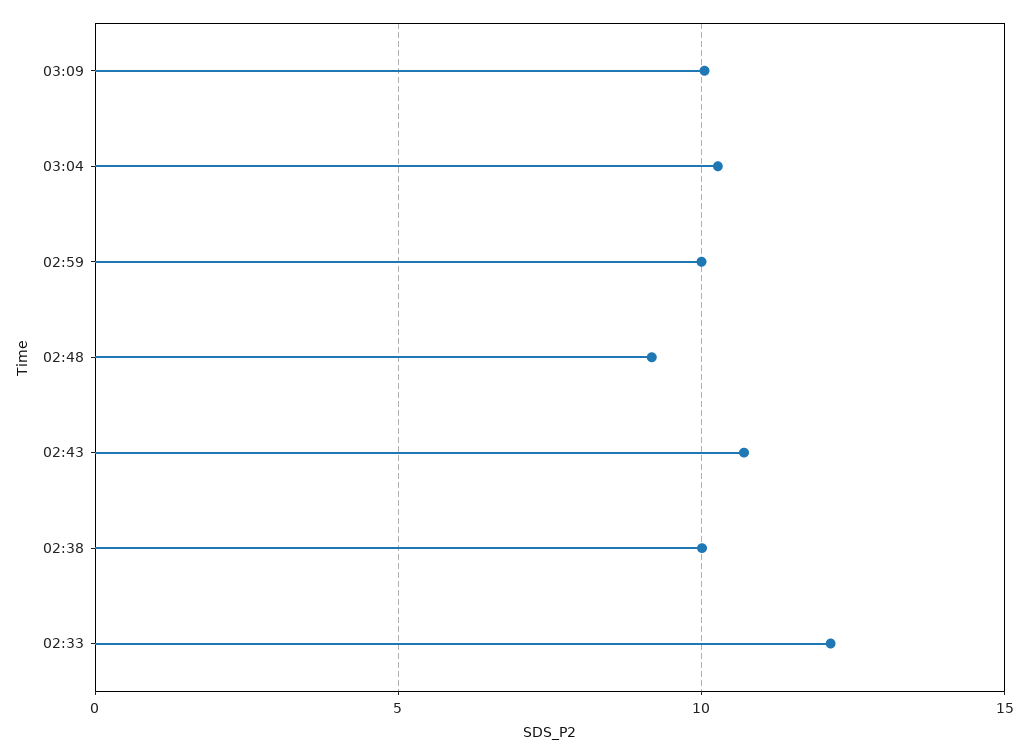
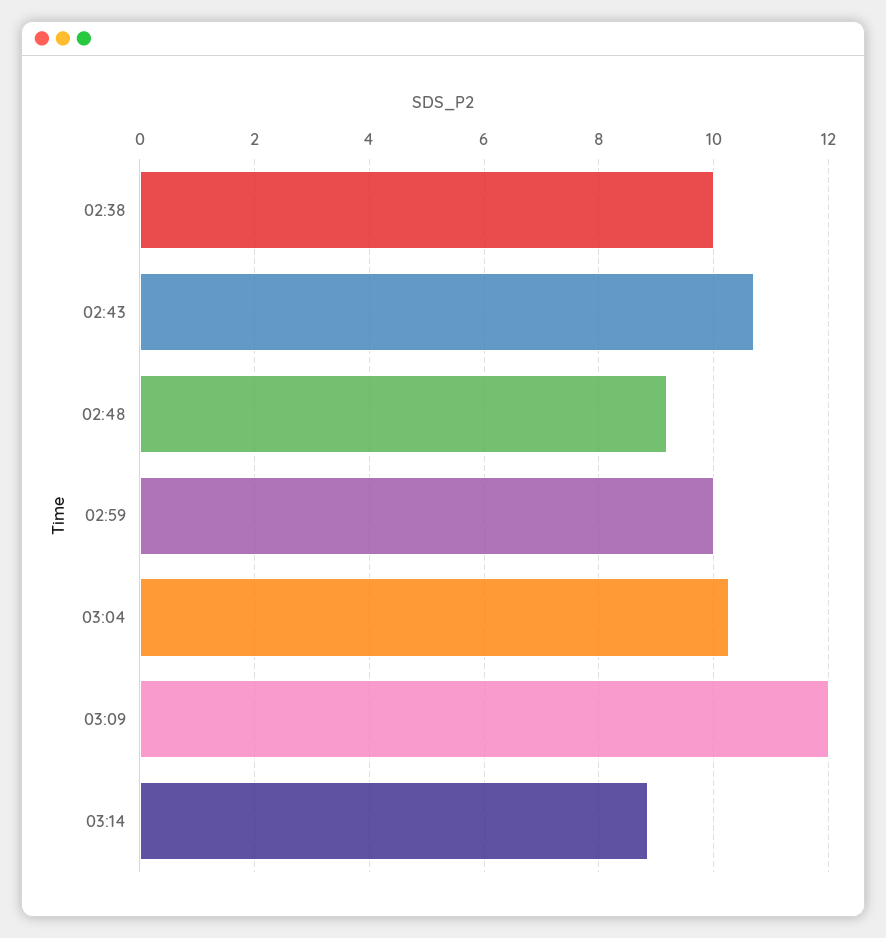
03:09: 10 -> 12
02:33: 12 -> none
03:14: none -> 8.8

